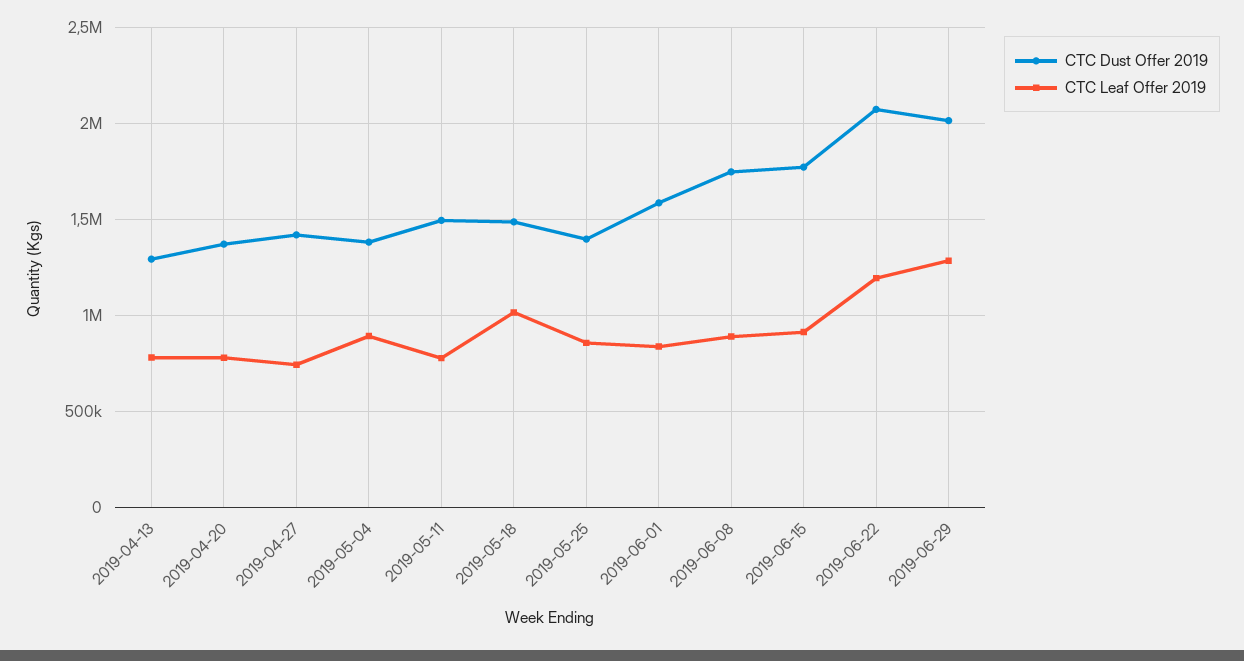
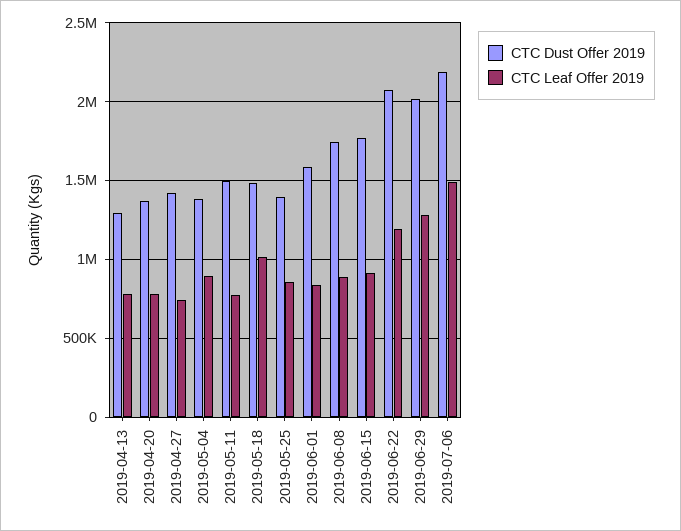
CTC Dust Offer 2019, 2019-07-06: none -> 2200000
CTC Leaf Offer 2019, 2019-07-06: none -> 1500000

